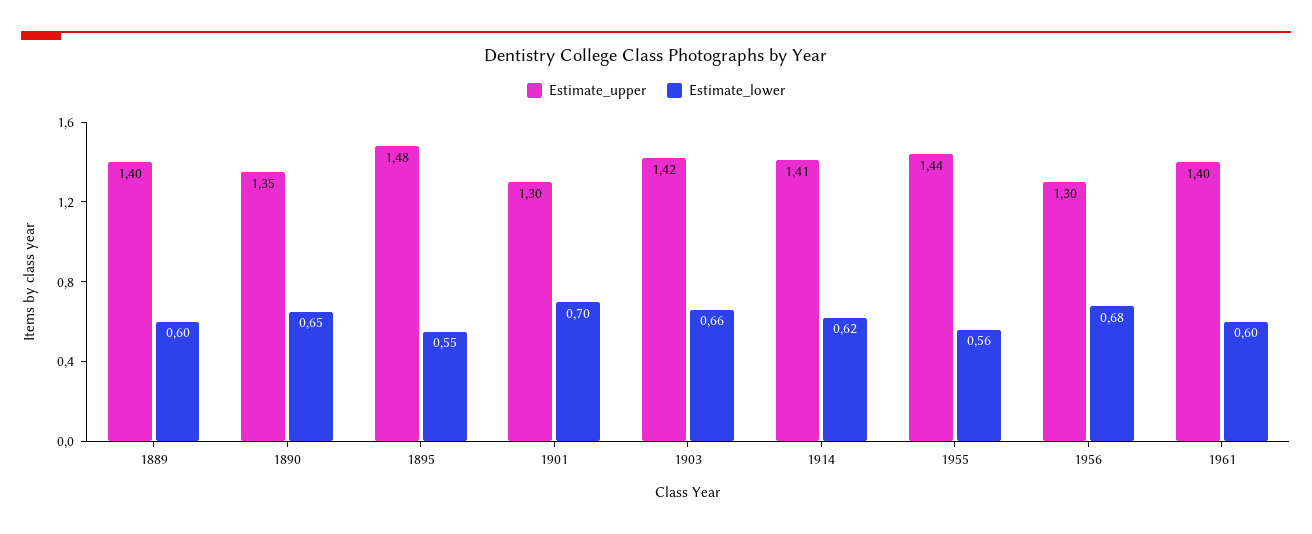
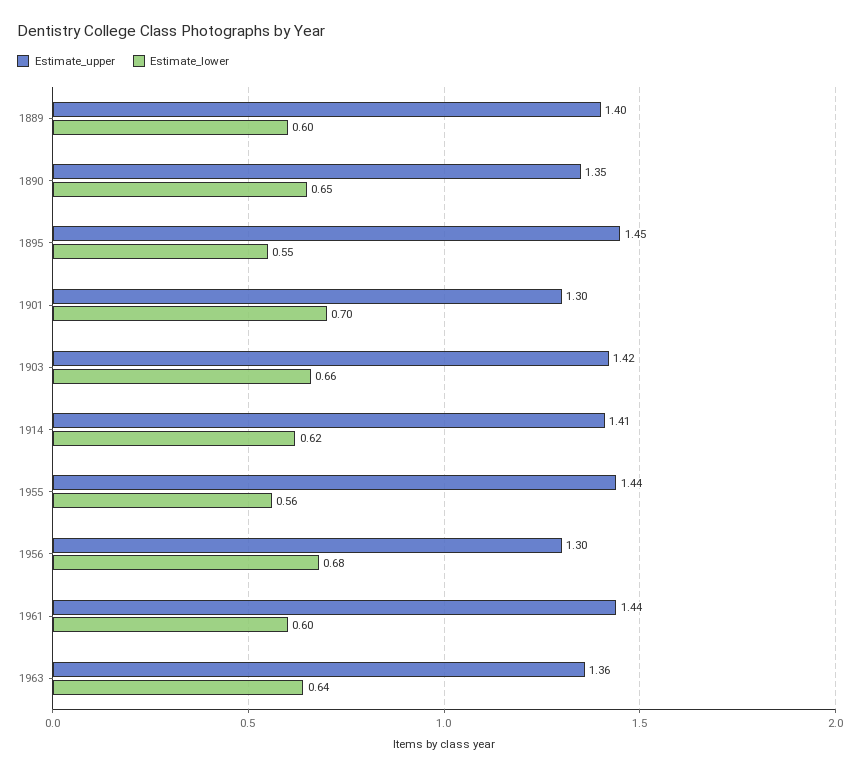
Estimate_upper, 1895: 1.48 -> 1.45
Estimate_upper, 1961: 1.4 -> 1.44
Estimate_upper, 1963: none -> 1.36
Estimate_lower, 1963: none -> 0.64

